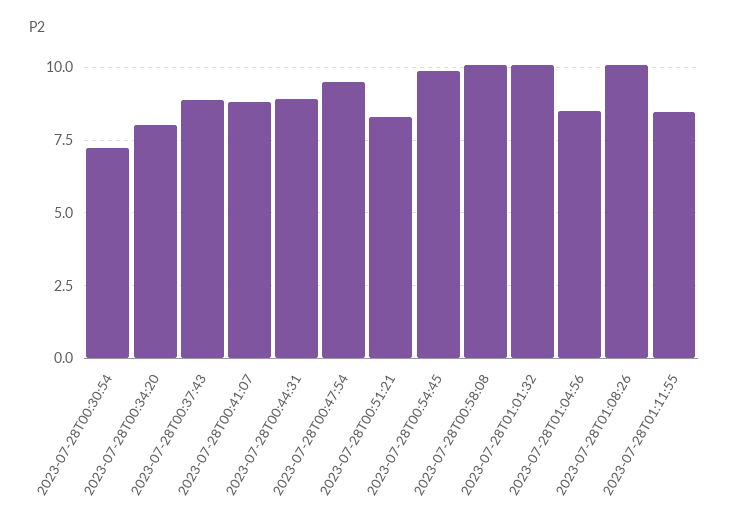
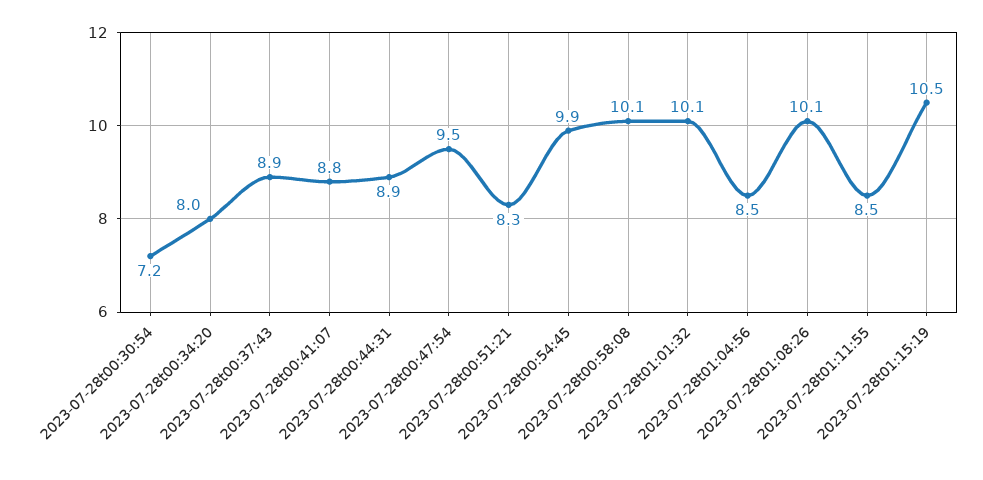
2023-07-28t01:15:19: none -> 10.5

